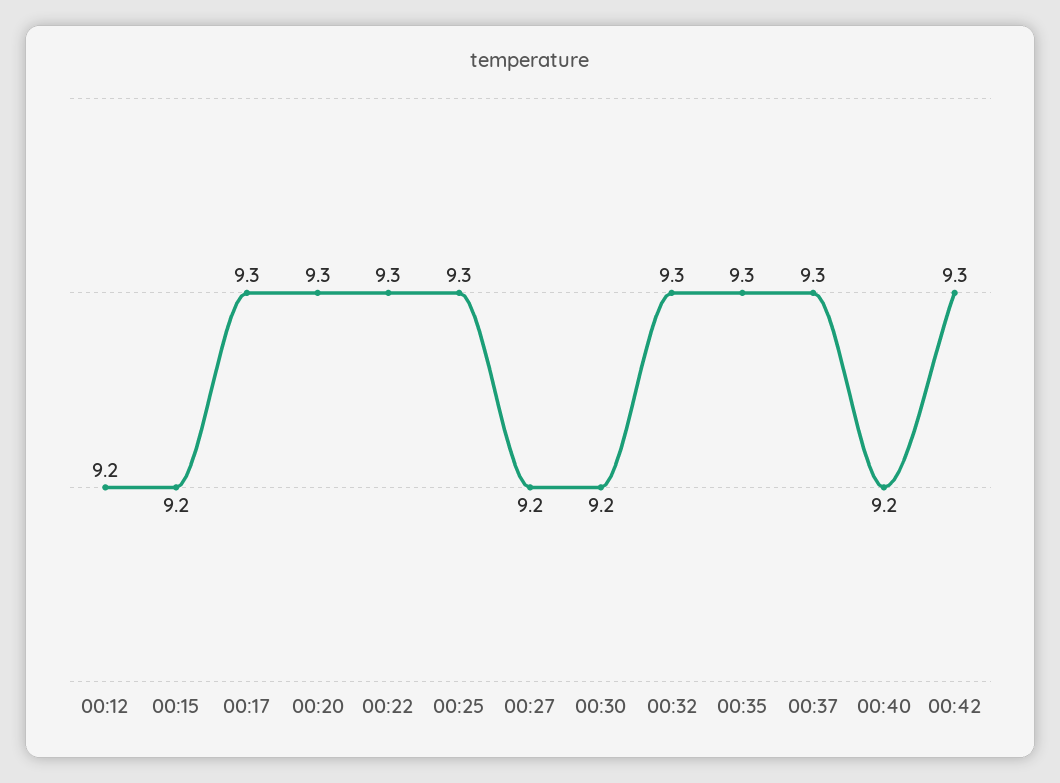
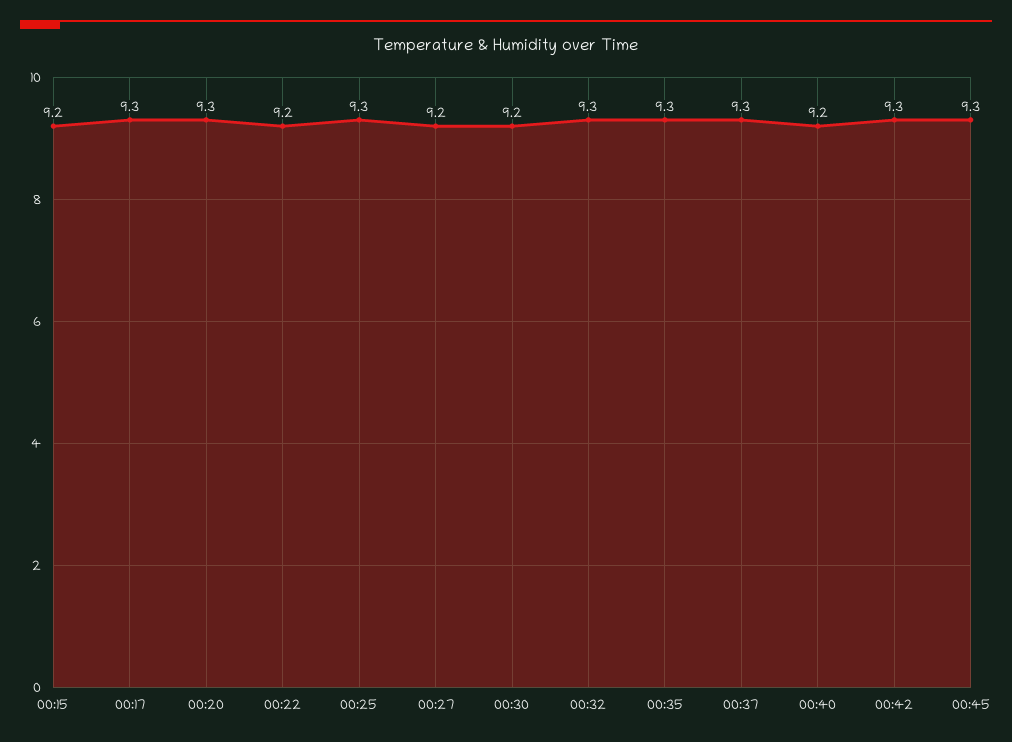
00:12: 9.2 -> none
00:22: 9.3 -> 9.2
00:45: none -> 9.3

